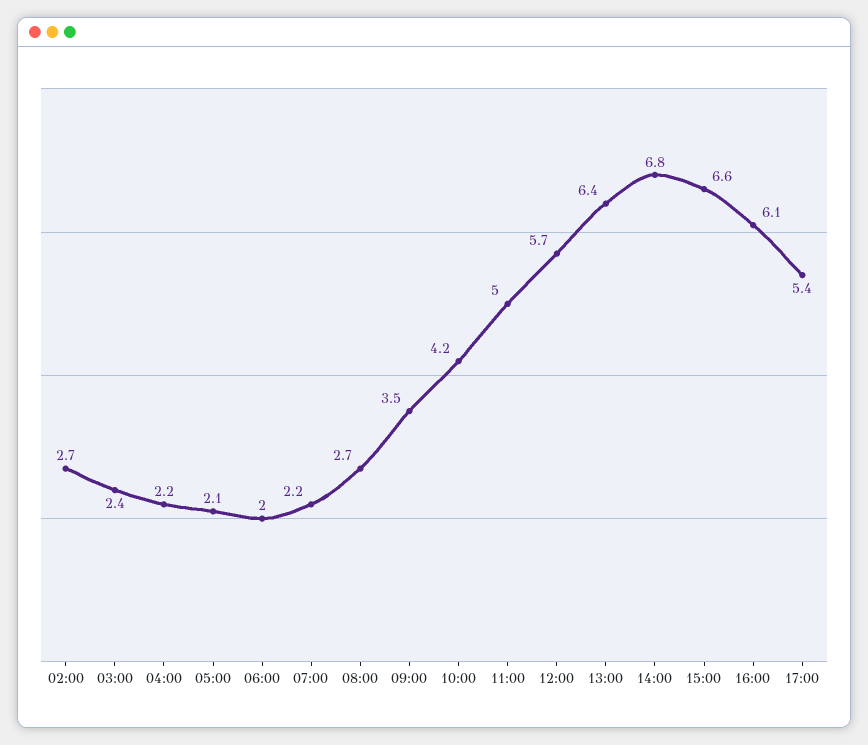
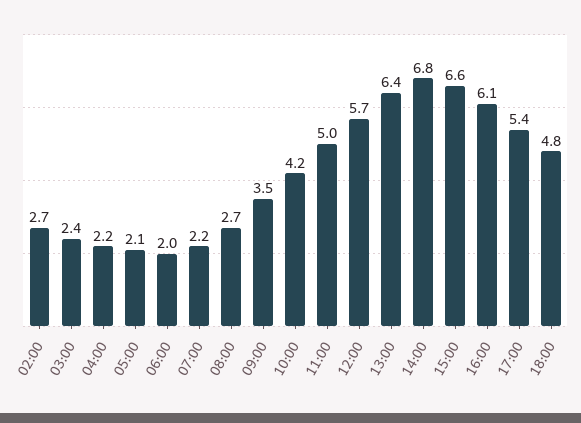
18:00: none -> 4.8

